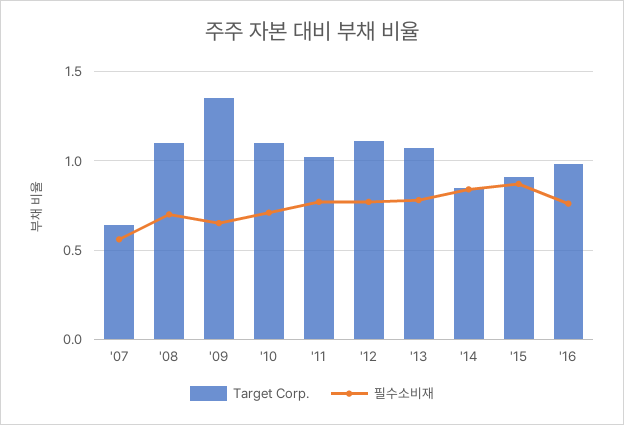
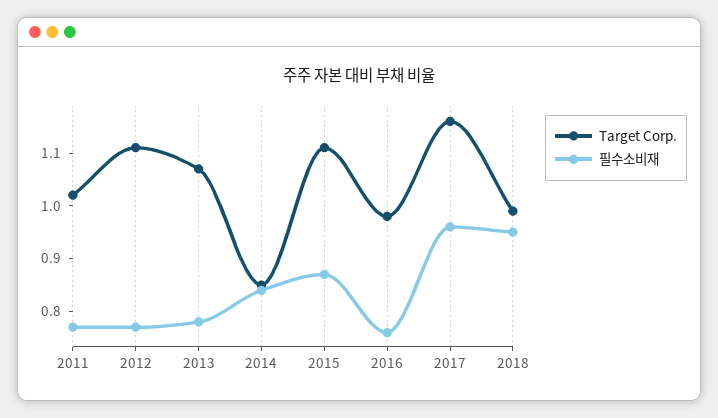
Target Corp., '07: 0.65 -> none
필수소비재, '07: 0.55 -> none
Target Corp., '08: 1.1 -> none
필수소비재, '08: 0.7 -> none
Target Corp., '09: 1.35 -> none
필수소비재, '09: 0.65 -> none
Target Corp., '10: 1.1 -> none
필수소비재, '10: 0.7 -> none
Target Corp., '15: 0.9 -> 1.1
Target Corp., 2017: none -> 1.15
필수소비재, 2017: none -> 0.95
Target Corp., 2018: none -> 1
필수소비재, 2018: none -> 0.95

